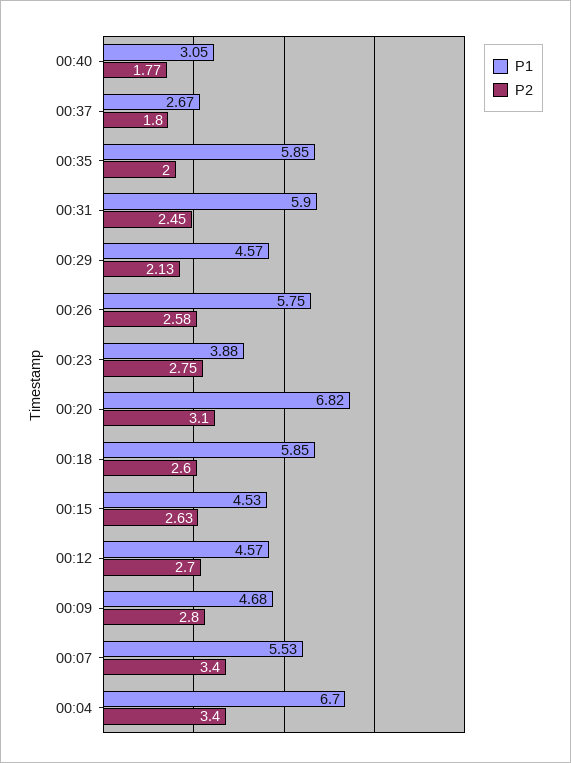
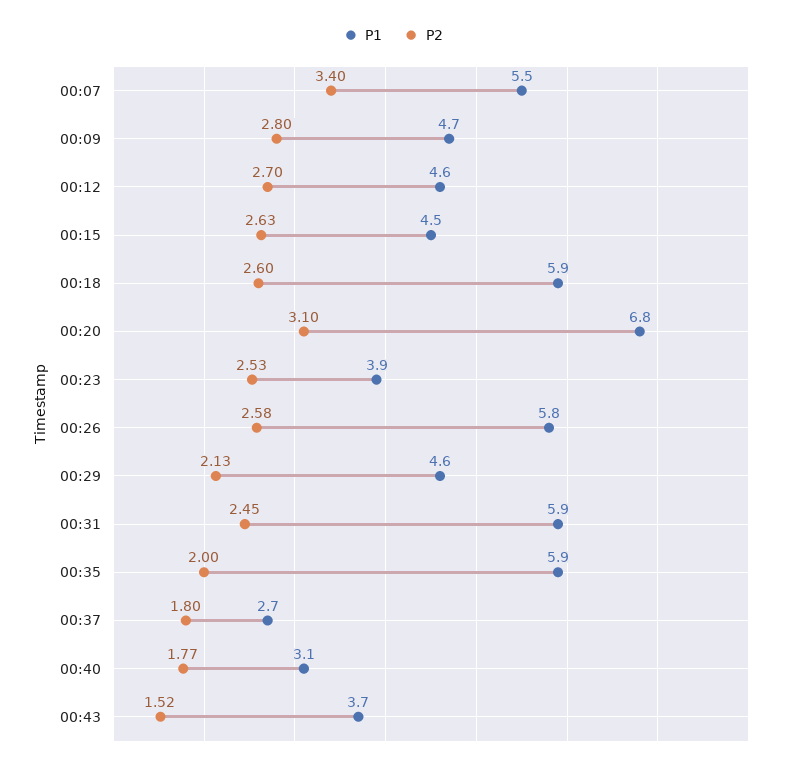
P2, 00:23: 2.75 -> 2.53
P1, 00:04: 6.7 -> none
P2, 00:04: 3.4 -> none
P1, 00:43: none -> 3.7
P2, 00:43: none -> 1.52

